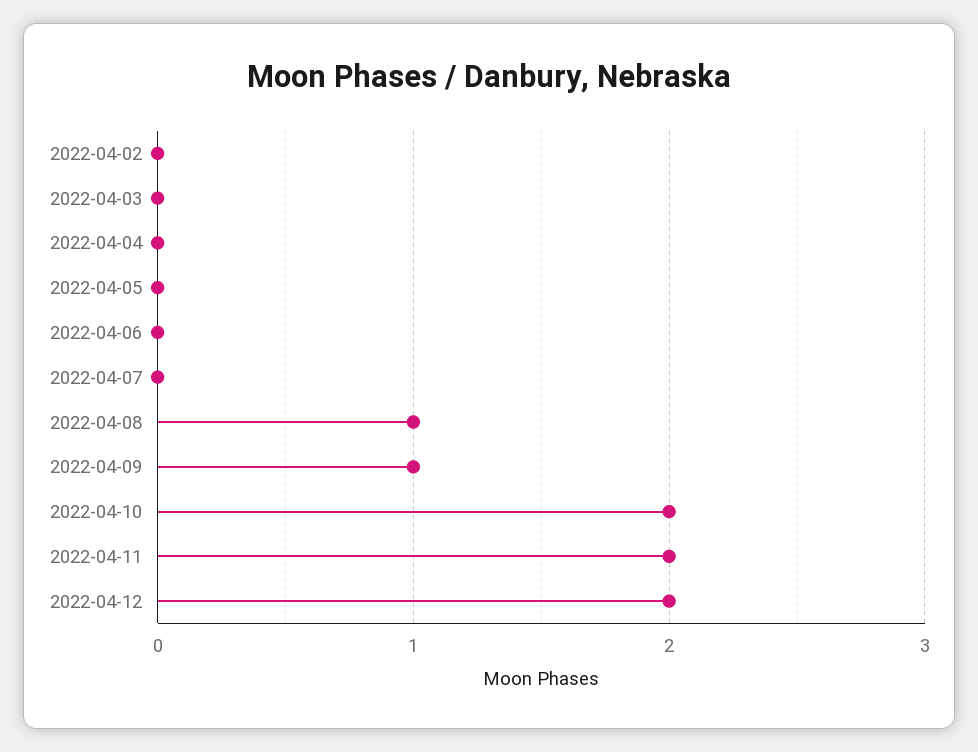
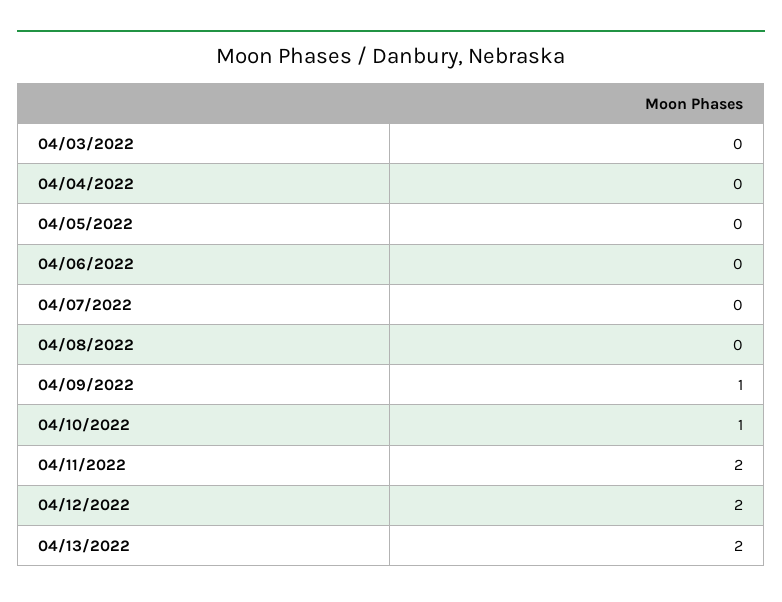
2022-04-02: 0 -> none
2022-04-08: 1 -> 0
2022-04-10: 2 -> 1
04/13/2022: none -> 2

